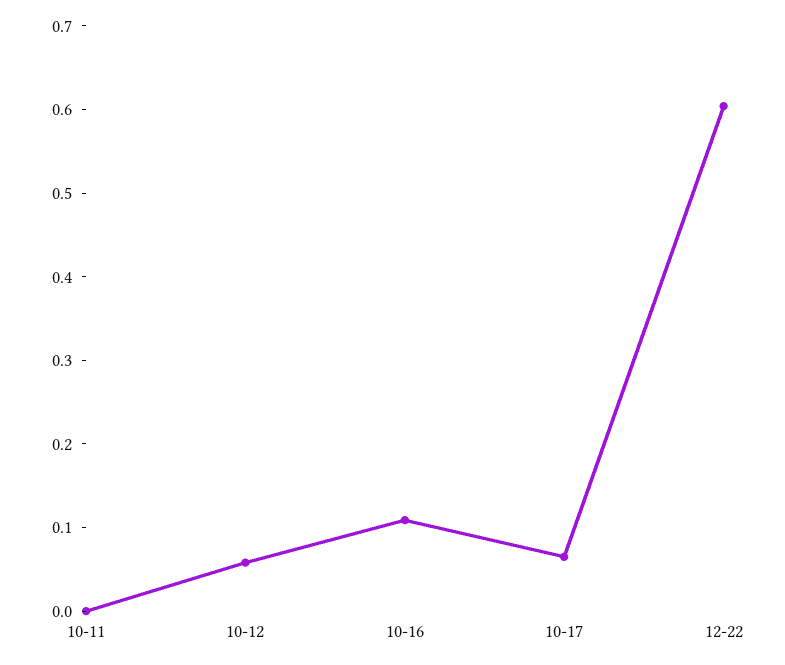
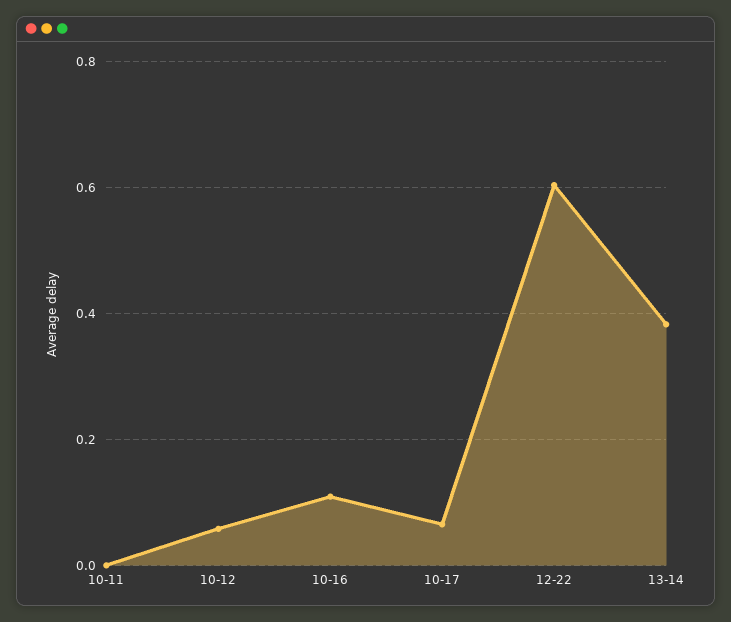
13-14: none -> 0.38

